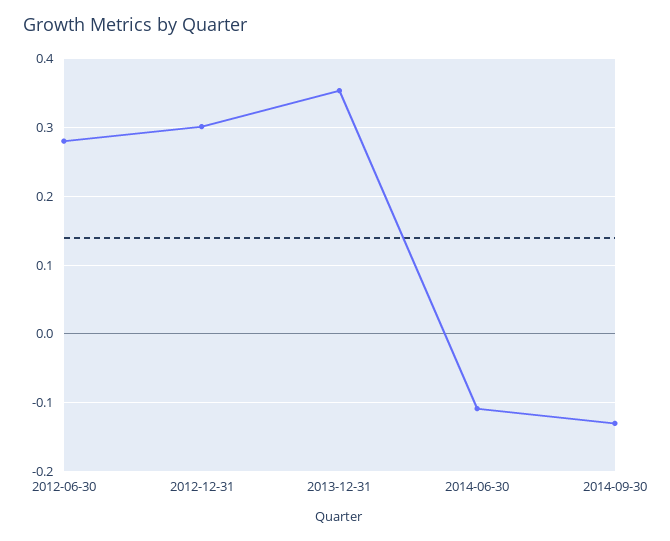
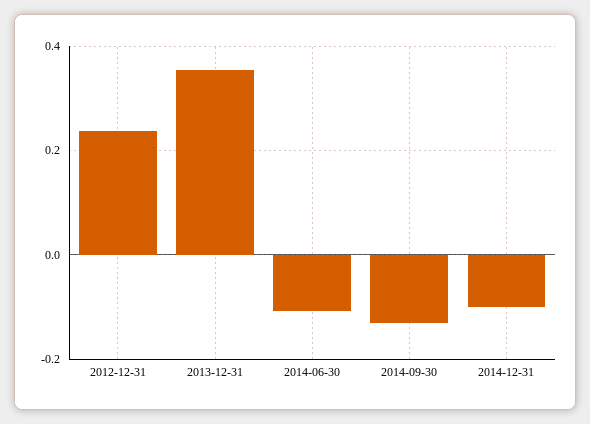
2012-06-30: 0.28 -> none
2012-12-31: 0.3 -> 0.24
2014-12-31: none -> -0.1

